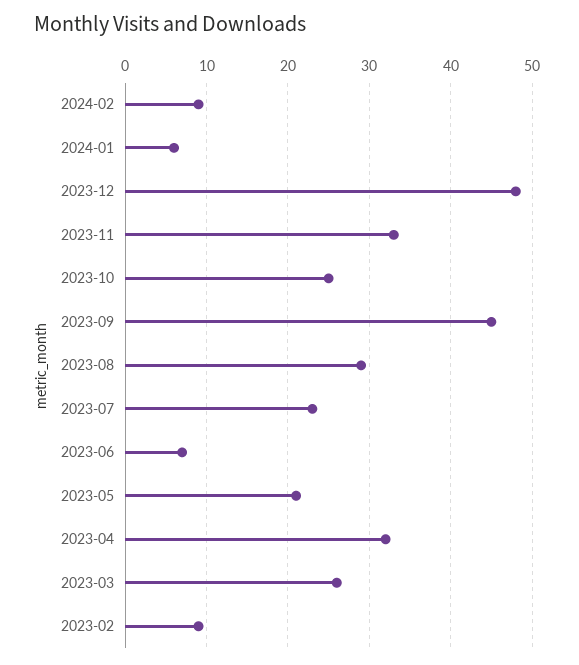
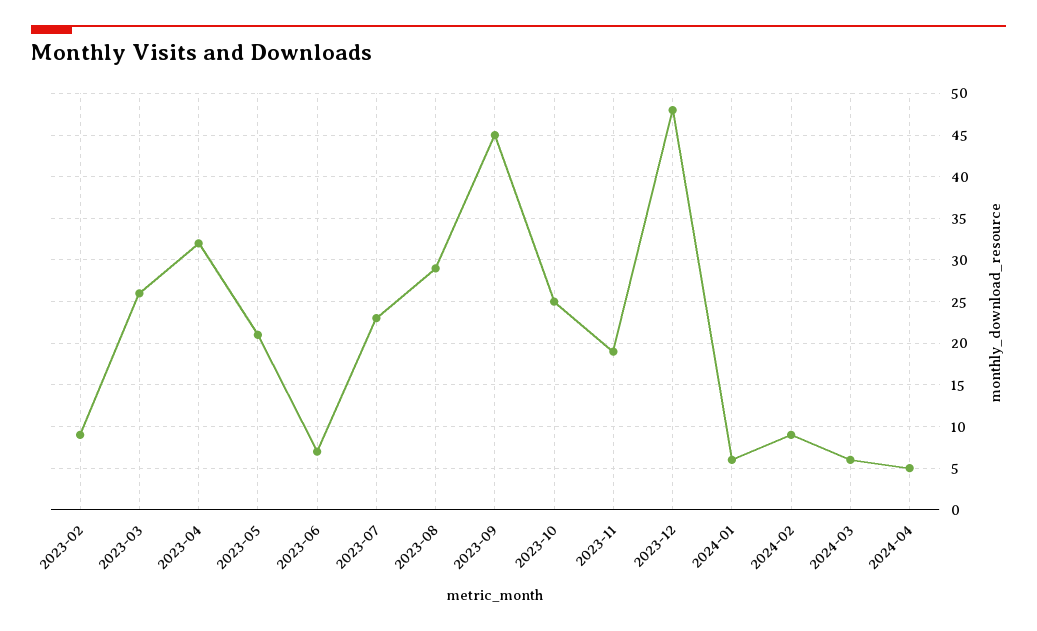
2023-11: 33 -> 19
2024-03: none -> 6
2024-04: none -> 5

